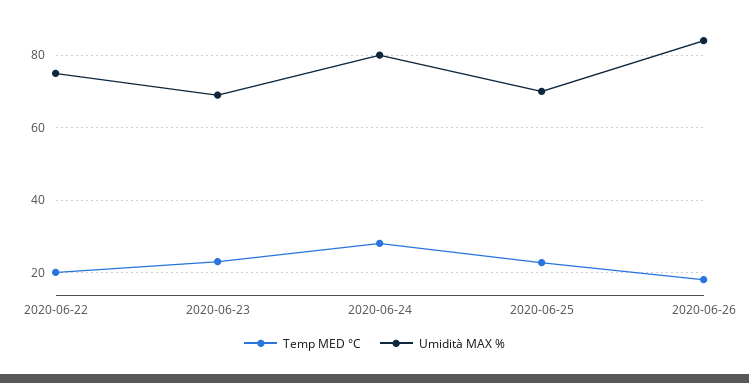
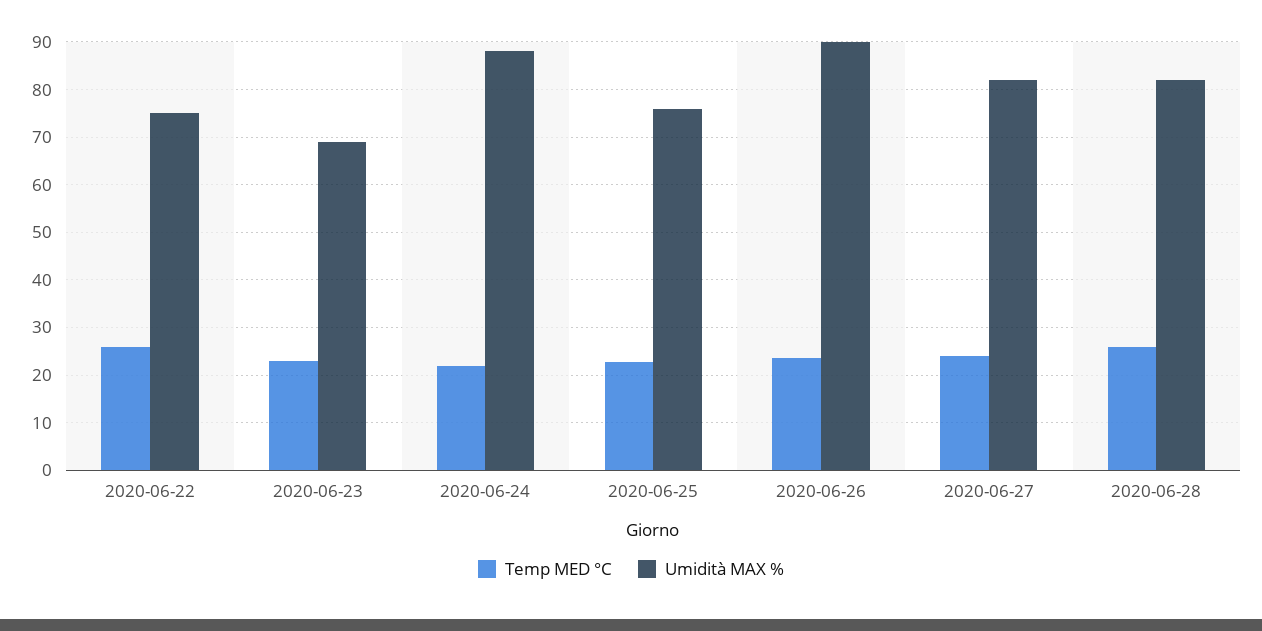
Temp MED °C, 2020-06-22: 20 -> 26
Temp MED °C, 2020-06-24: 28 -> 22
Umidità MAX %, 2020-06-24: 80 -> 88
Umidità MAX %, 2020-06-25: 70 -> 76
Temp MED °C, 2020-06-26: 18 -> 24
Umidità MAX %, 2020-06-26: 84 -> 90
Temp MED °C, 2020-06-27: none -> 24
Umidità MAX %, 2020-06-27: none -> 82
Temp MED °C, 2020-06-28: none -> 26
Umidità MAX %, 2020-06-28: none -> 82

